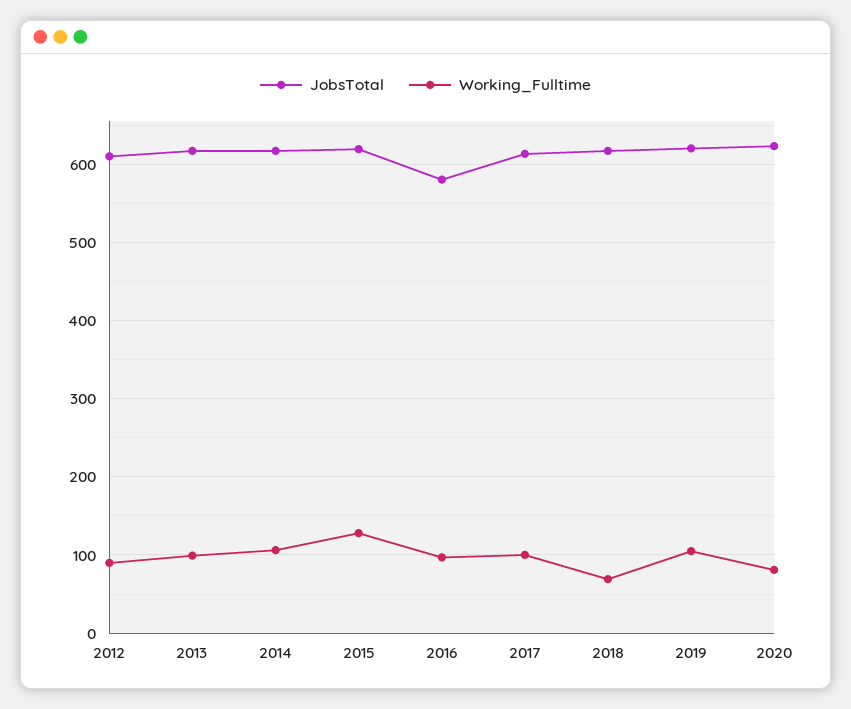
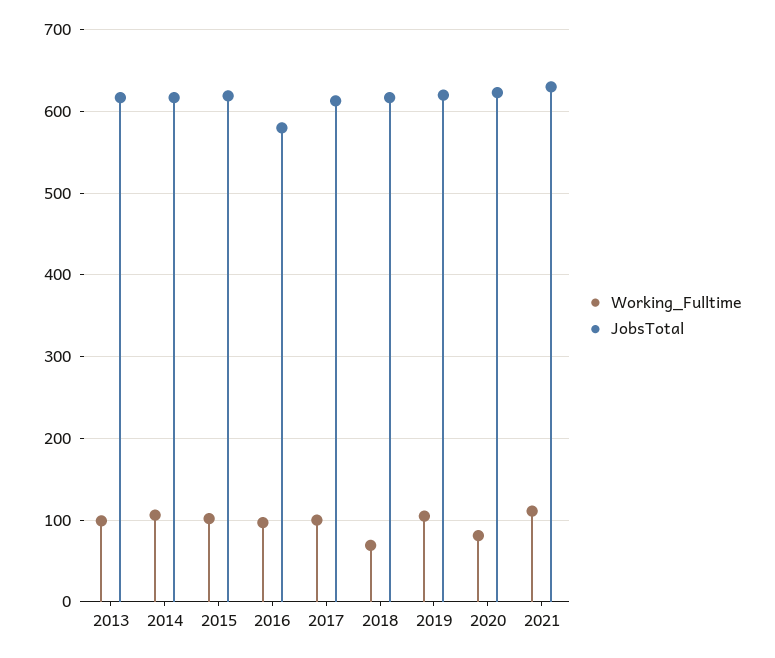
JobsTotal, 2012: 610 -> none
Working_Fulltime, 2012: 90 -> none
Working_Fulltime, 2015: 130 -> 100
Working_Fulltime, 2021: none -> 110
JobsTotal, 2021: none -> 630

